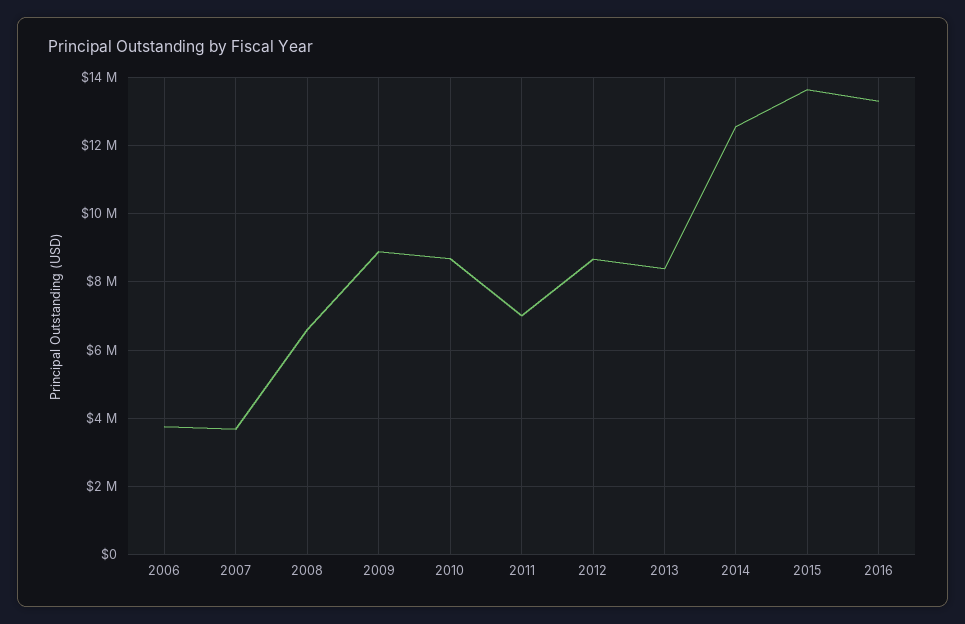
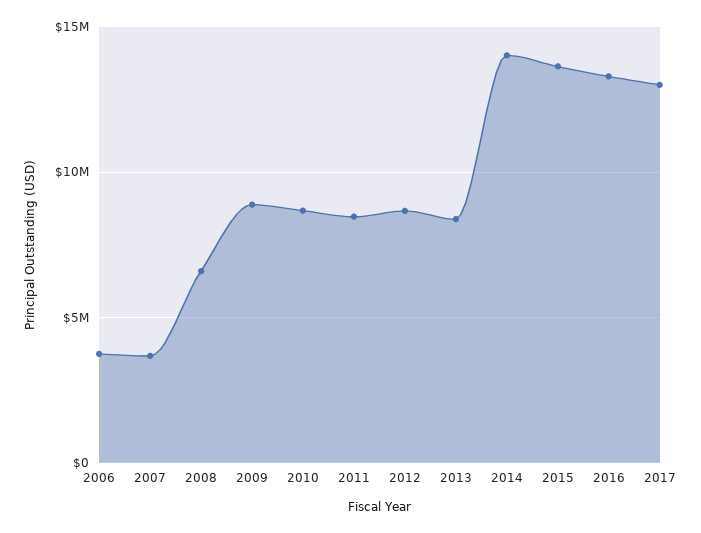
2011: 7000000 -> 8500000
2014: 12600000 -> 14000000
2017: none -> 13000000

